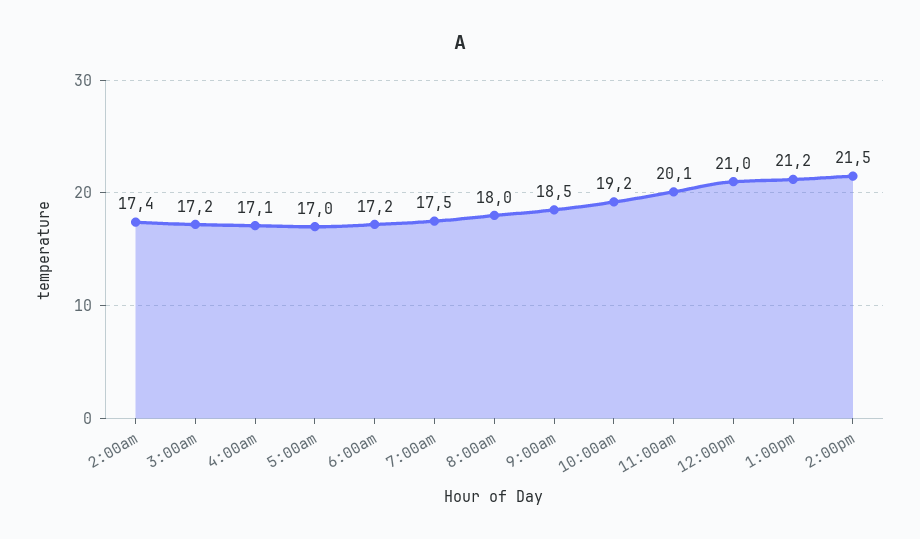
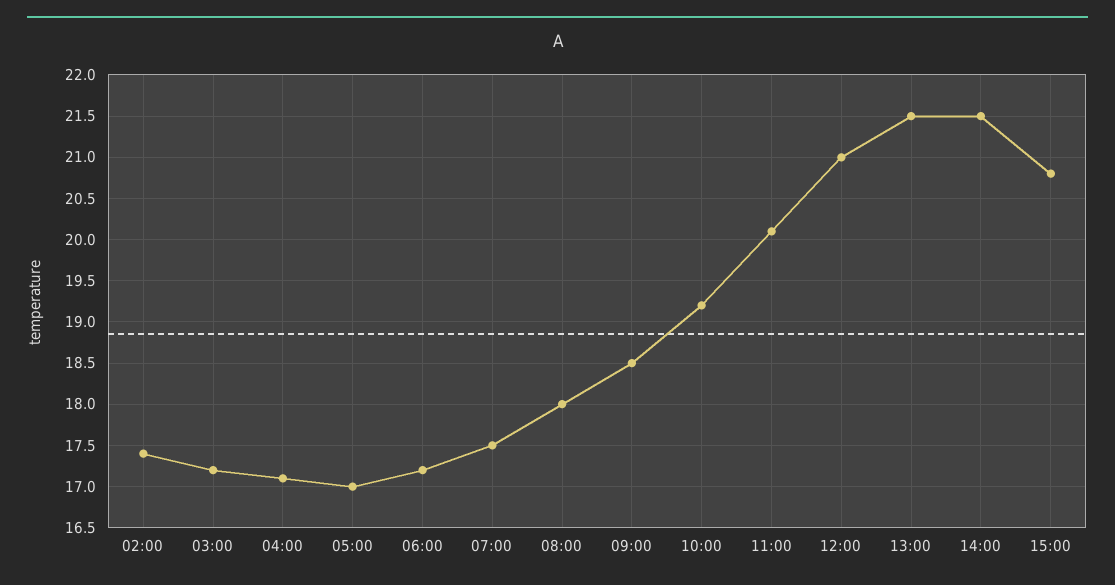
1:00pm: 21.2 -> 21.5
15:00: none -> 20.8

